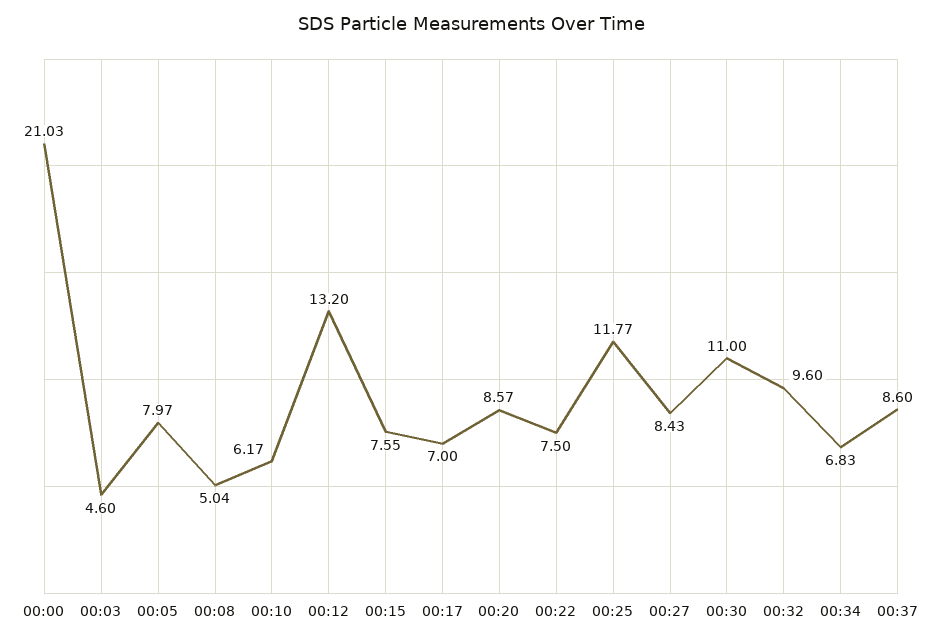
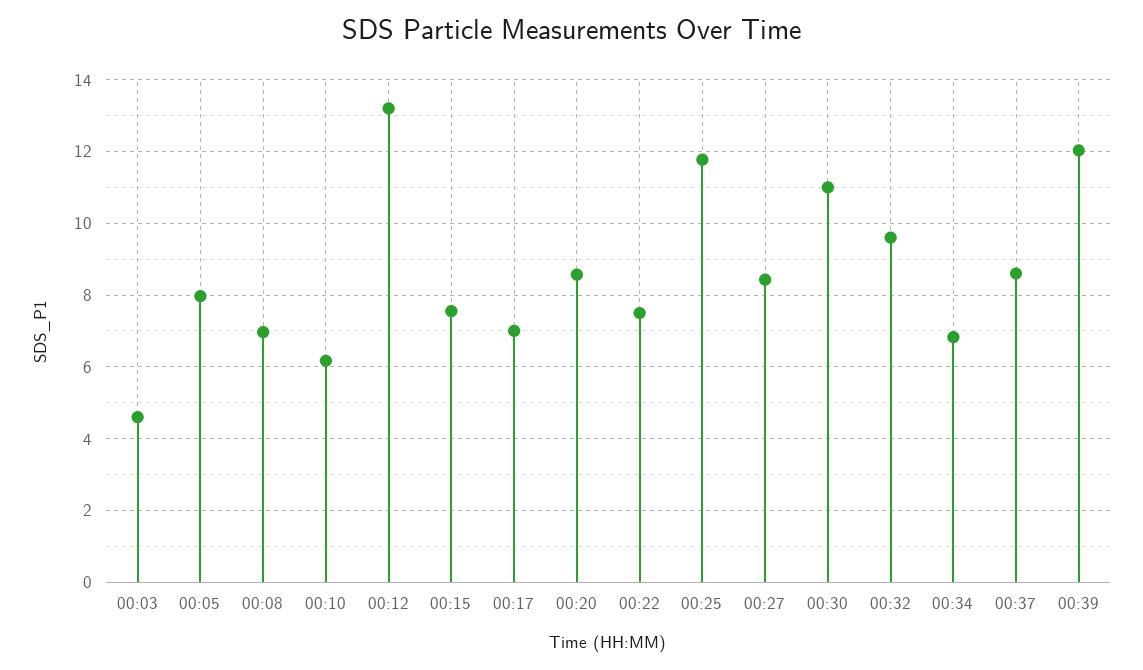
00:00: 21.03 -> none
00:08: 5.04 -> 7
00:39: none -> 12

